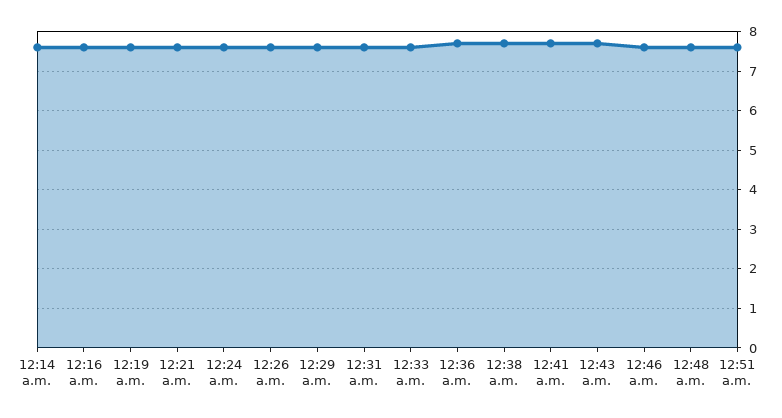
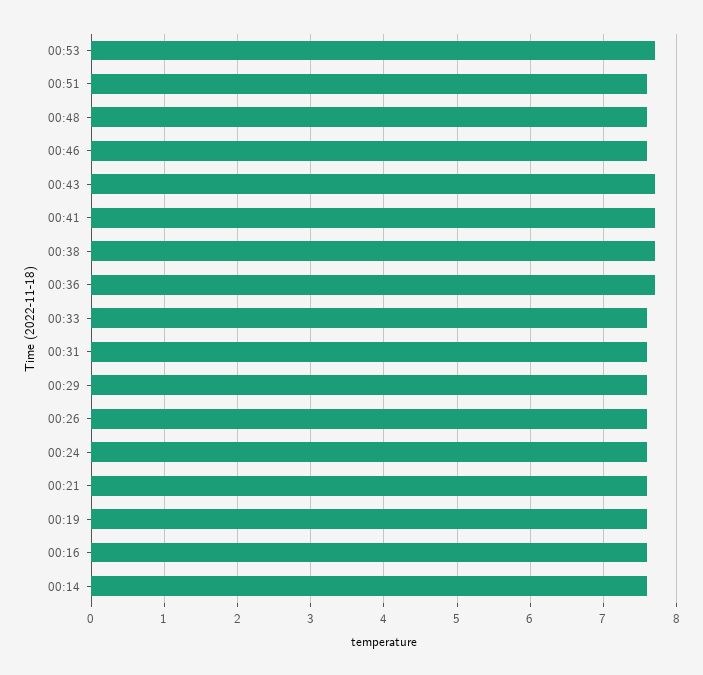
00:53: none -> 7.7

